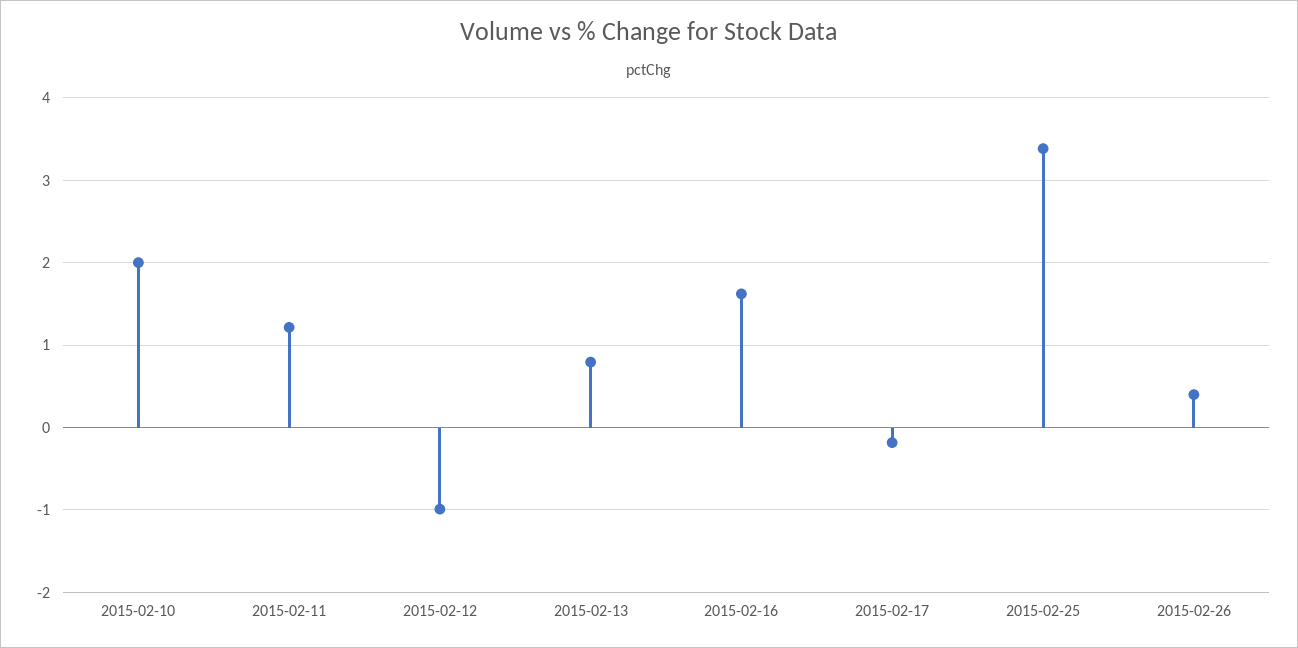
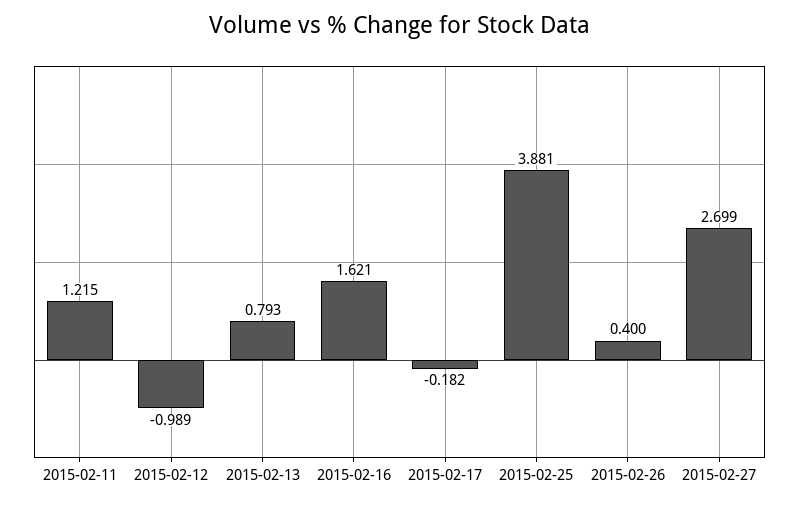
2015-02-10: 2 -> none
2015-02-25: 3.4 -> 3.881
2015-02-27: none -> 2.699

